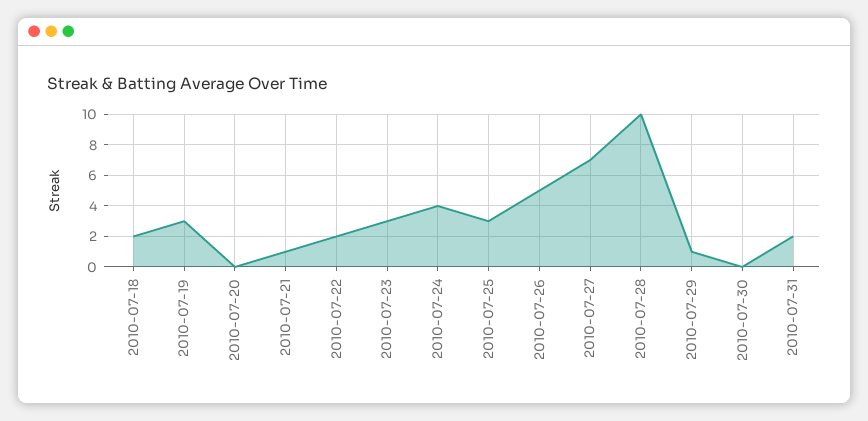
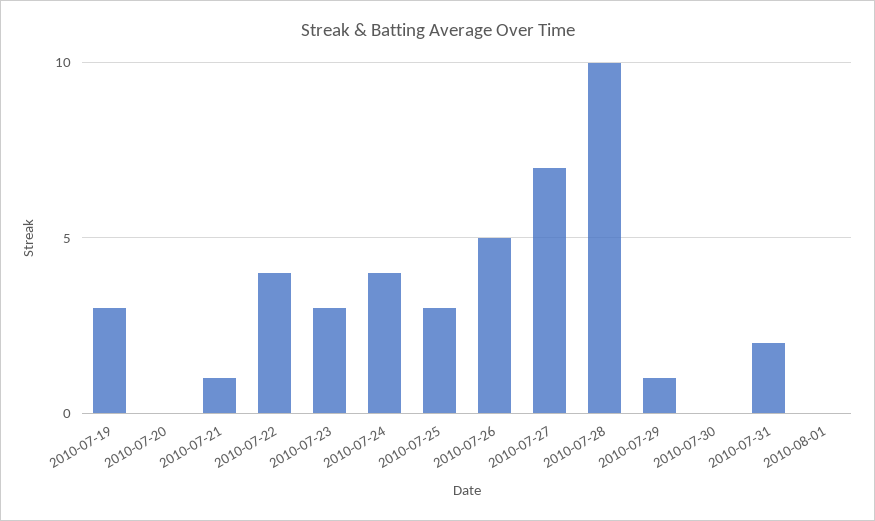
2010-07-18: 2 -> none
2010-07-22: 2 -> 4
2010-08-01: none -> 0

